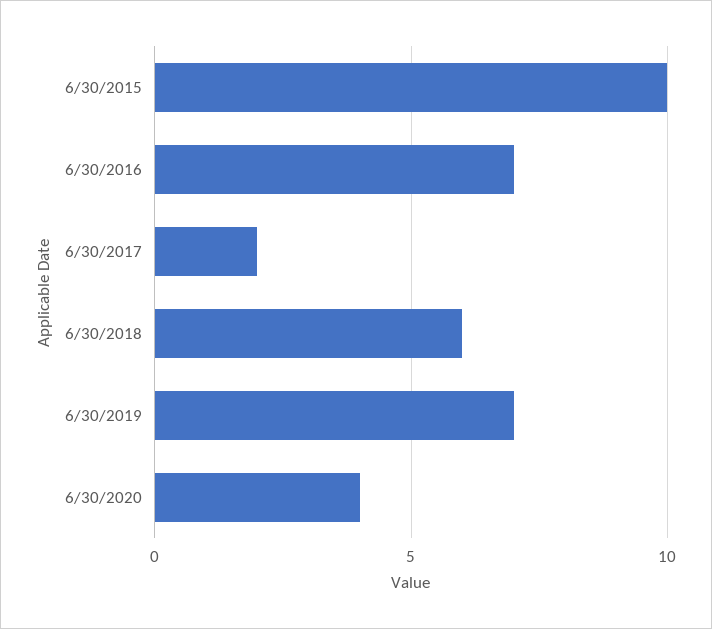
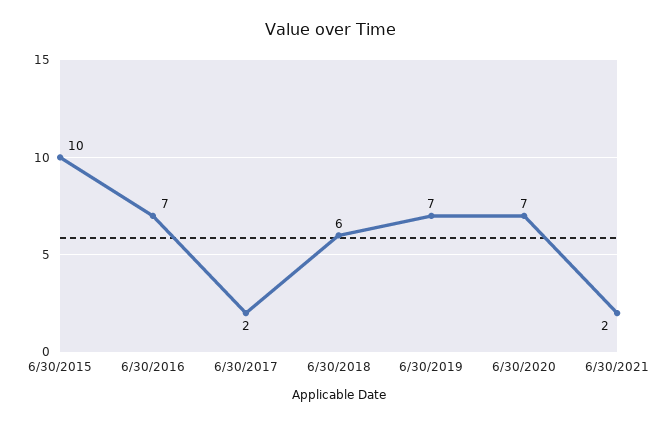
6/30/2020: 4 -> 7
6/30/2021: none -> 2

